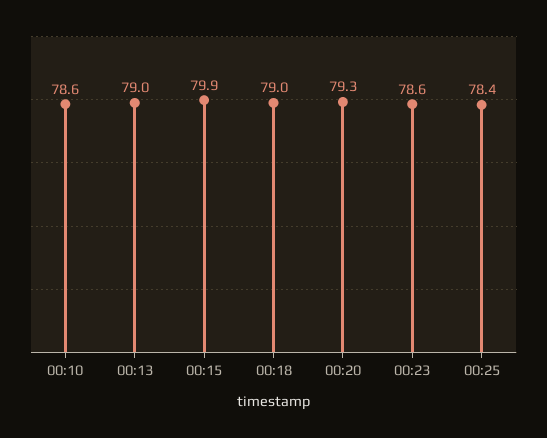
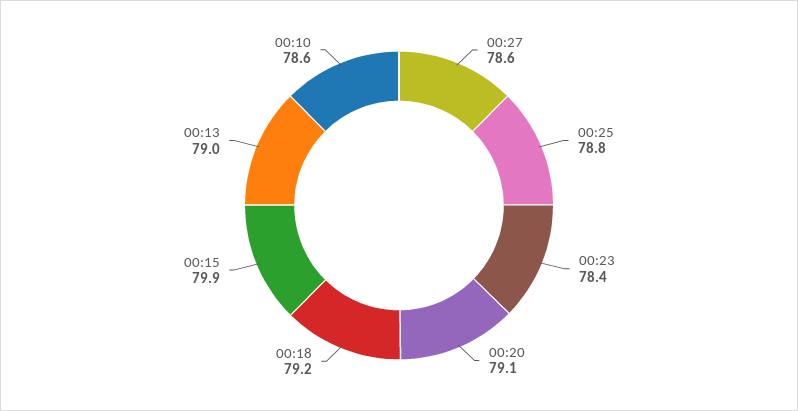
00:18: 79 -> 79.2
00:20: 79.3 -> 79.1
00:23: 78.6 -> 78.4
00:25: 78.4 -> 78.8
00:27: none -> 78.6

